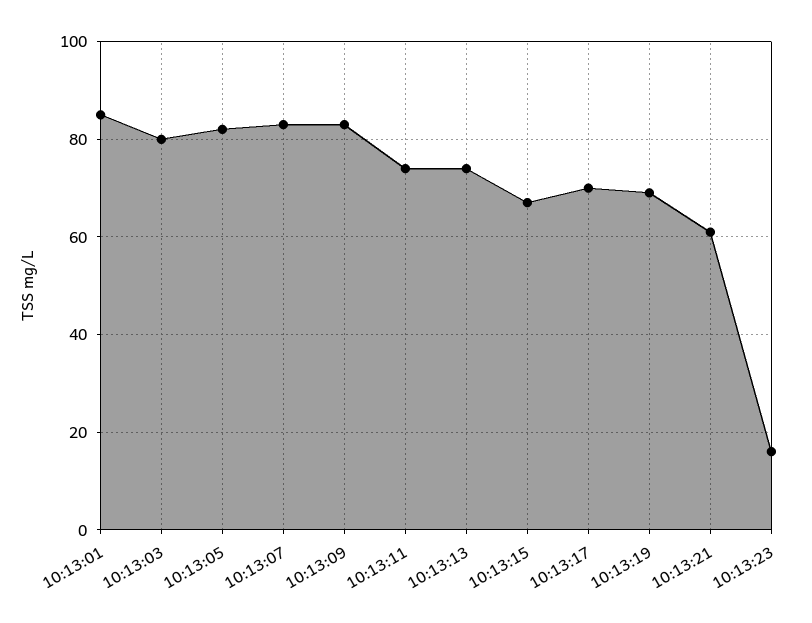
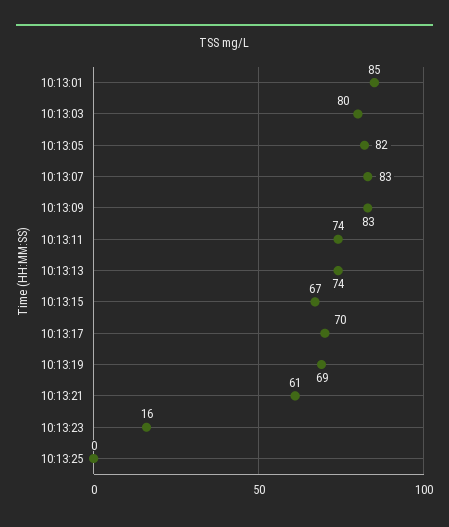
10:13:25: none -> 0

